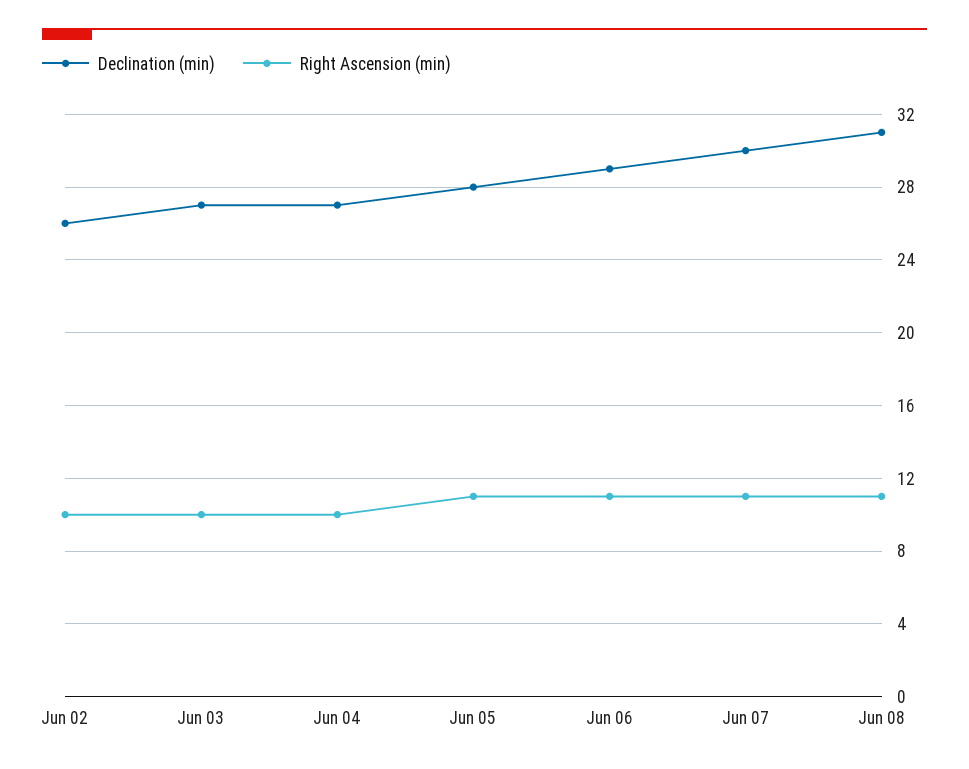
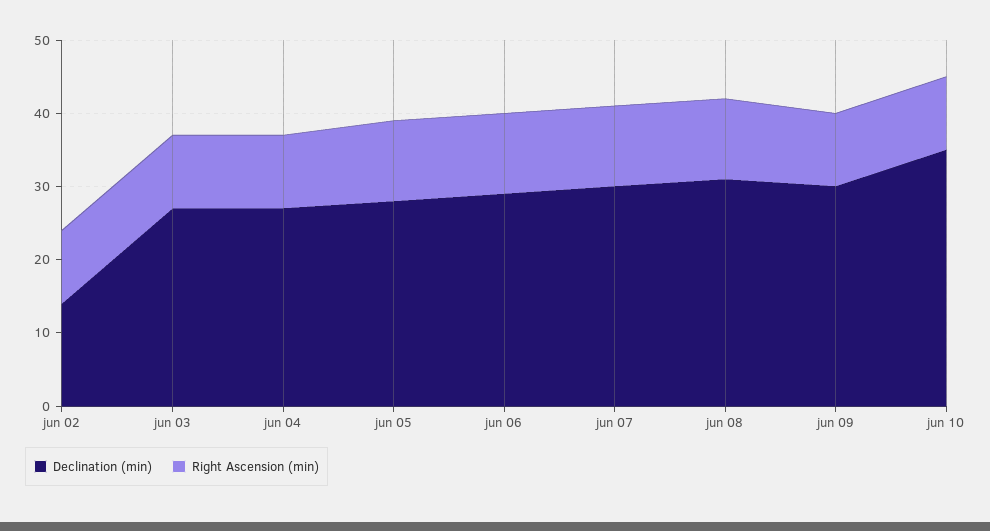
Declination (min), Jun 02: 26 -> 15
Declination (min), jun 09: none -> 30
Right Ascension (min), jun 09: none -> 10
Declination (min), jun 10: none -> 35
Right Ascension (min), jun 10: none -> 10

